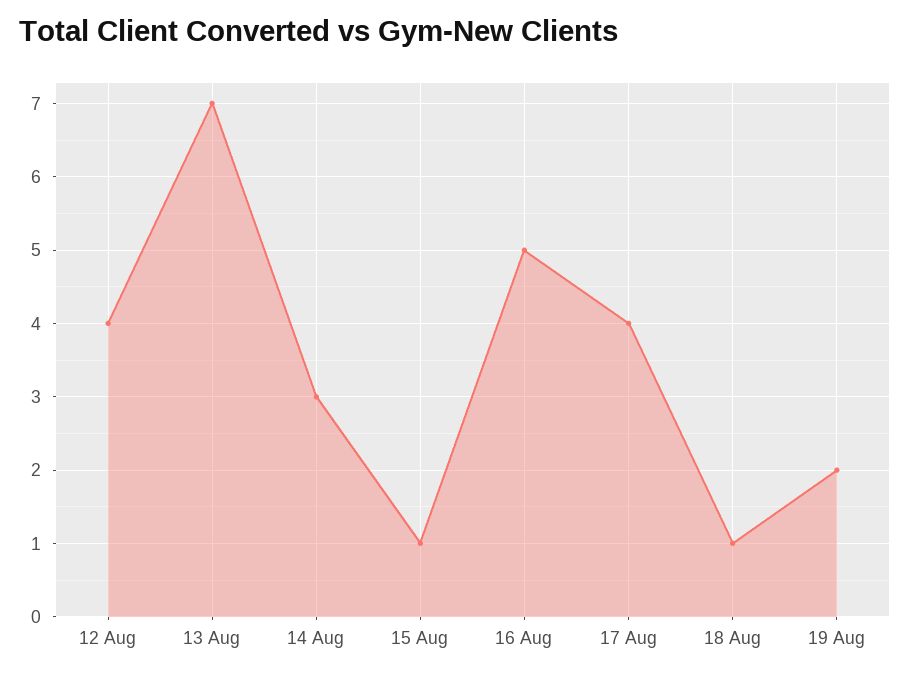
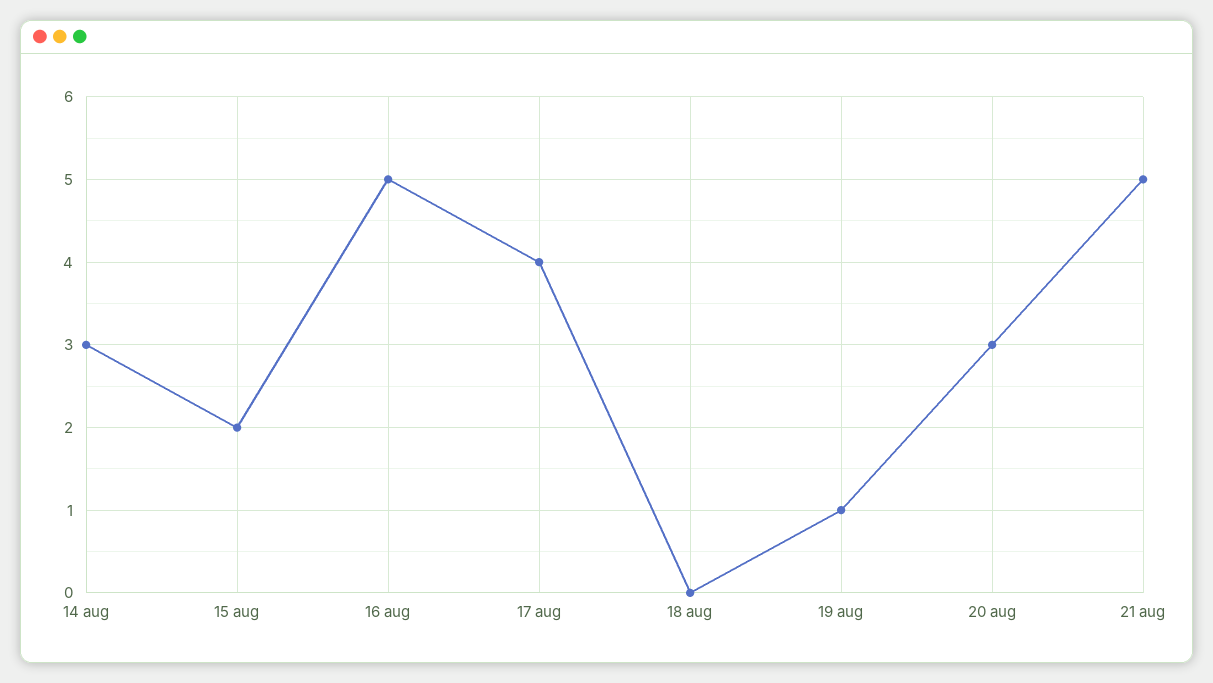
12 Aug: 4 -> none
13 Aug: 7 -> none
15 Aug: 1 -> 2
18 Aug: 1 -> 0
19 Aug: 2 -> 1
20 aug: none -> 3
21 aug: none -> 5

